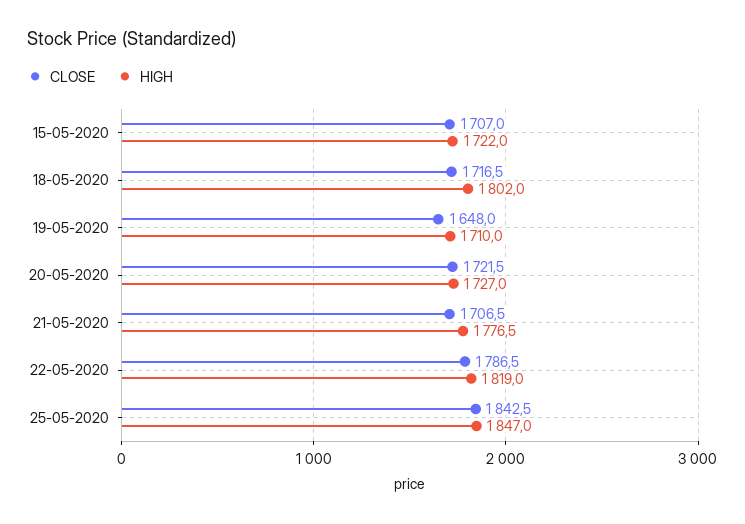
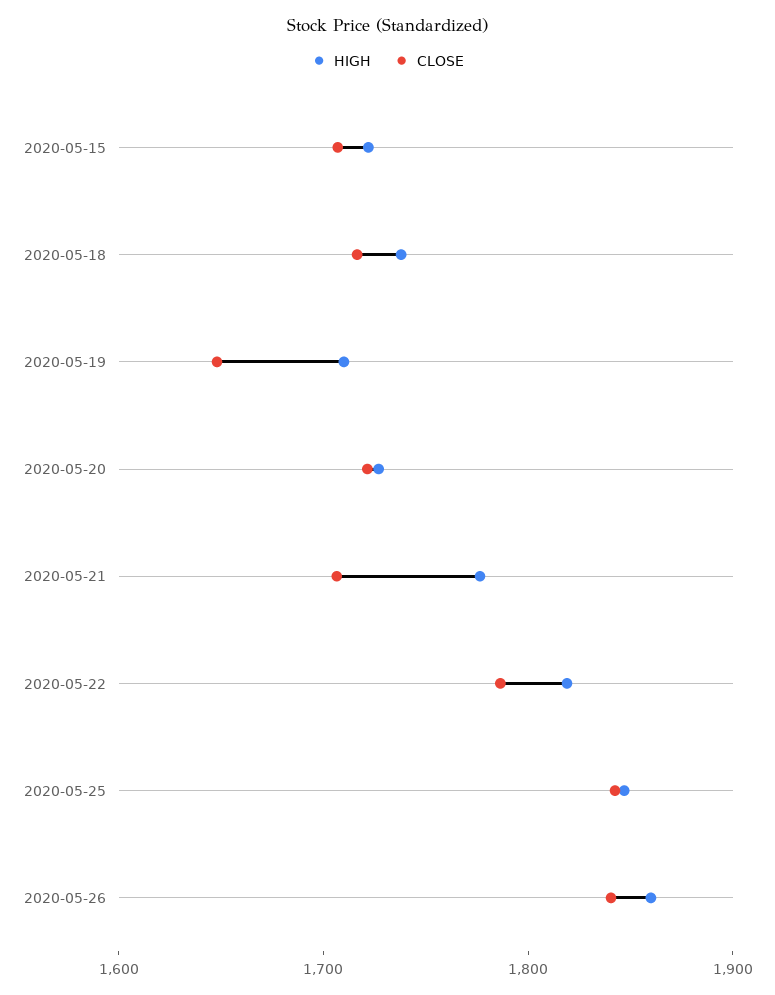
HIGH, 18-05-2020: 1802 -> 1740
HIGH, 2020-05-26: none -> 1860
CLOSE, 2020-05-26: none -> 1840

